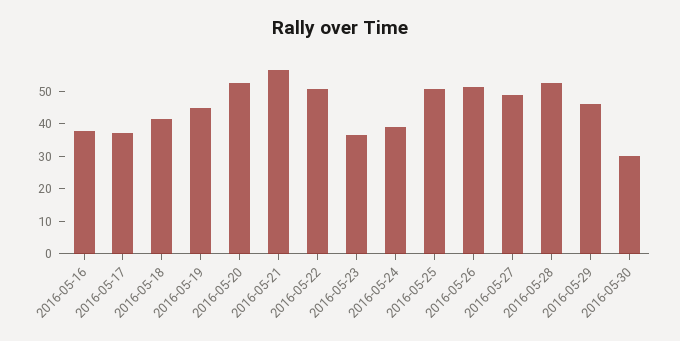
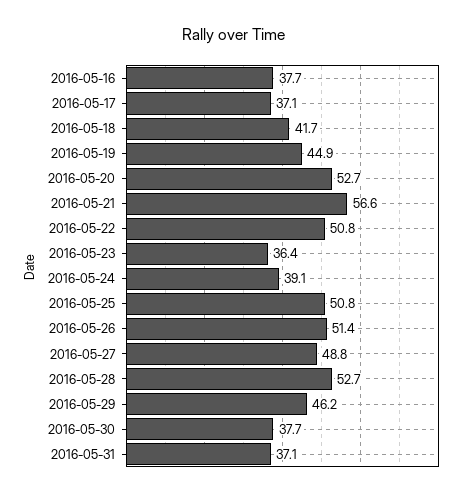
2016-05-30: 30 -> 37.7
2016-05-31: none -> 37.1

